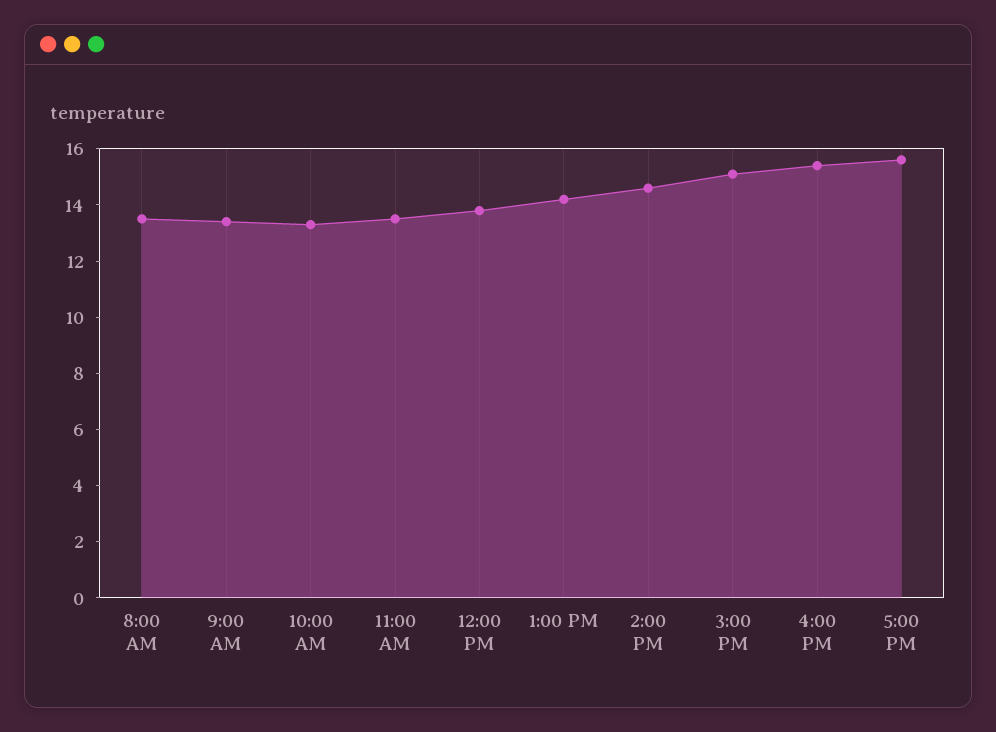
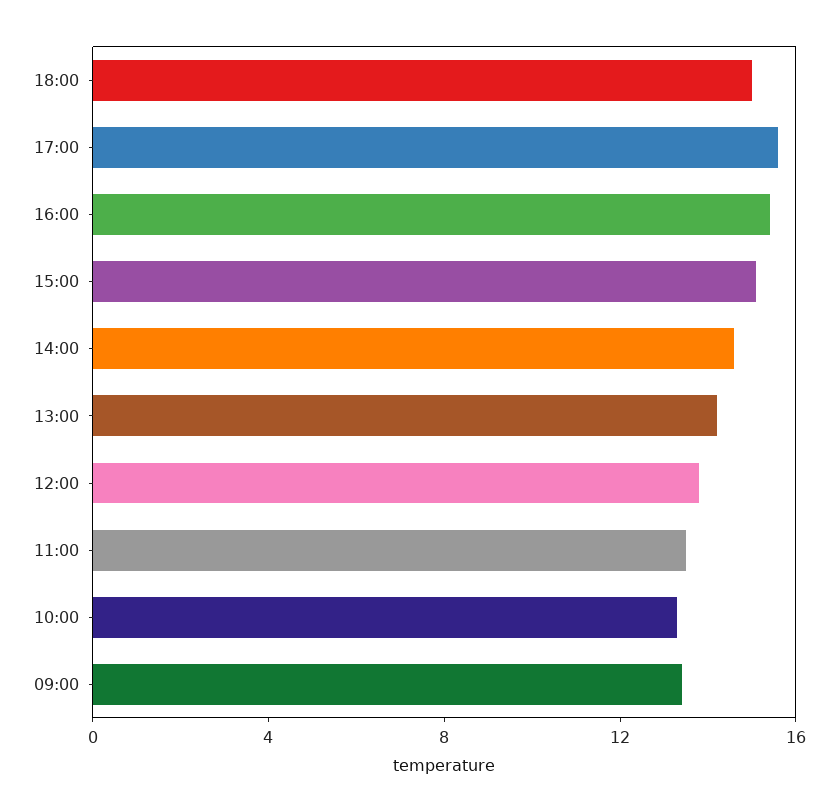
8:00 AM: 13.5 -> none
18:00: none -> 15

